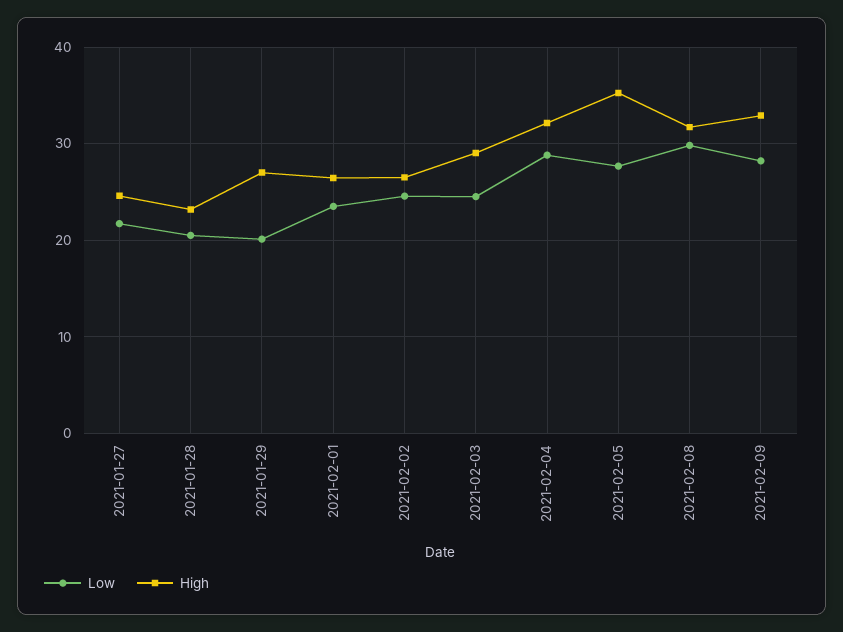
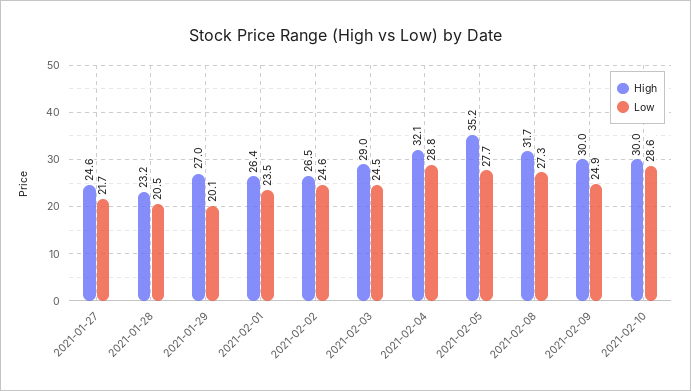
Low, 2021-02-08: 30 -> 27.3
Low, 2021-02-09: 28 -> 24.9
High, 2021-02-09: 33 -> 30
High, 2021-02-10: none -> 30
Low, 2021-02-10: none -> 28.6

